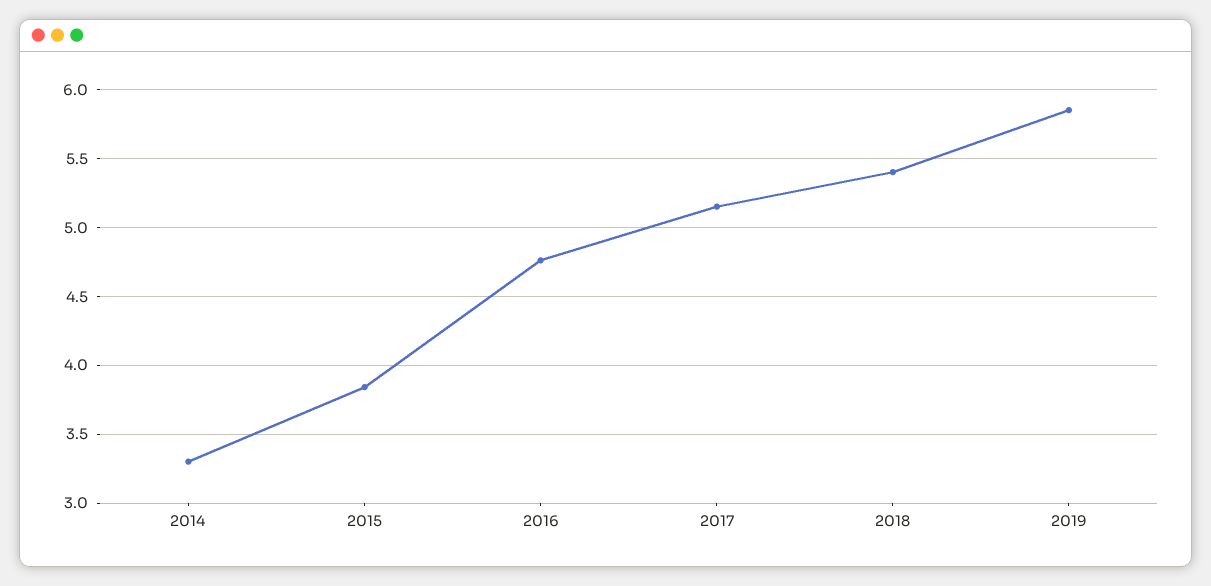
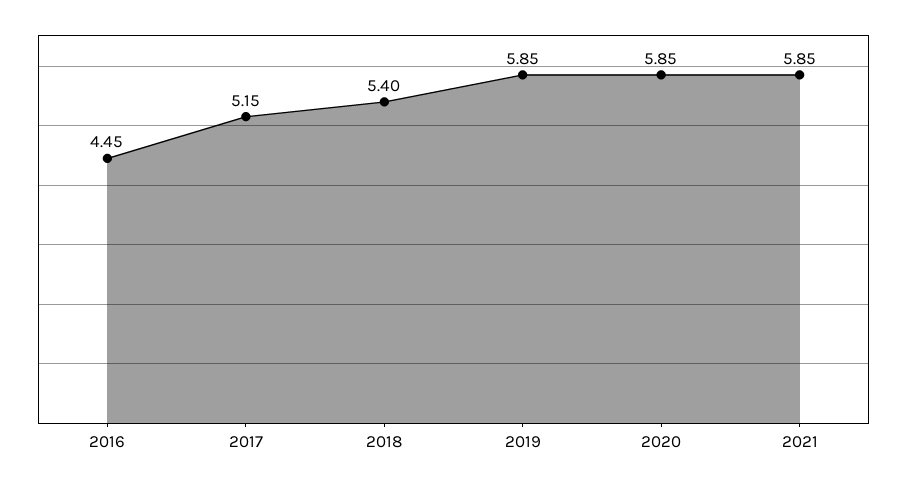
2014: 3.3 -> none
2015: 3.85 -> none
2016: 4.75 -> 4.45
2020: none -> 5.85
2021: none -> 5.85

